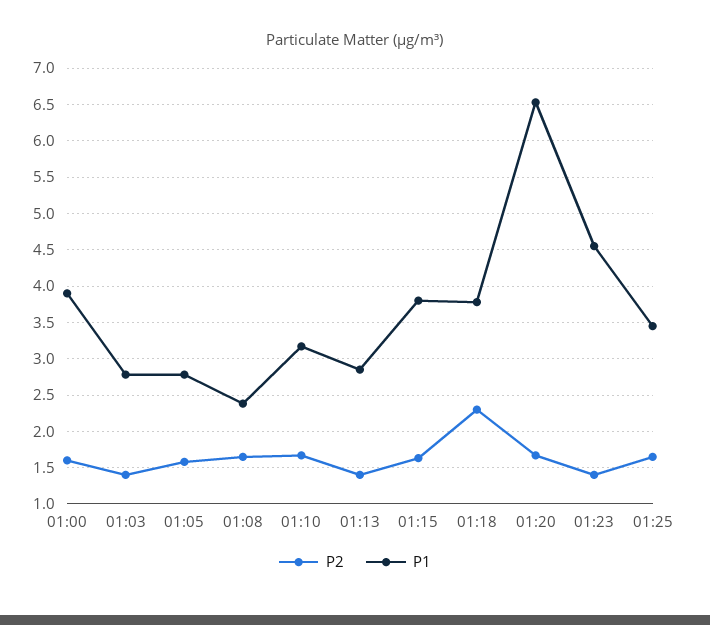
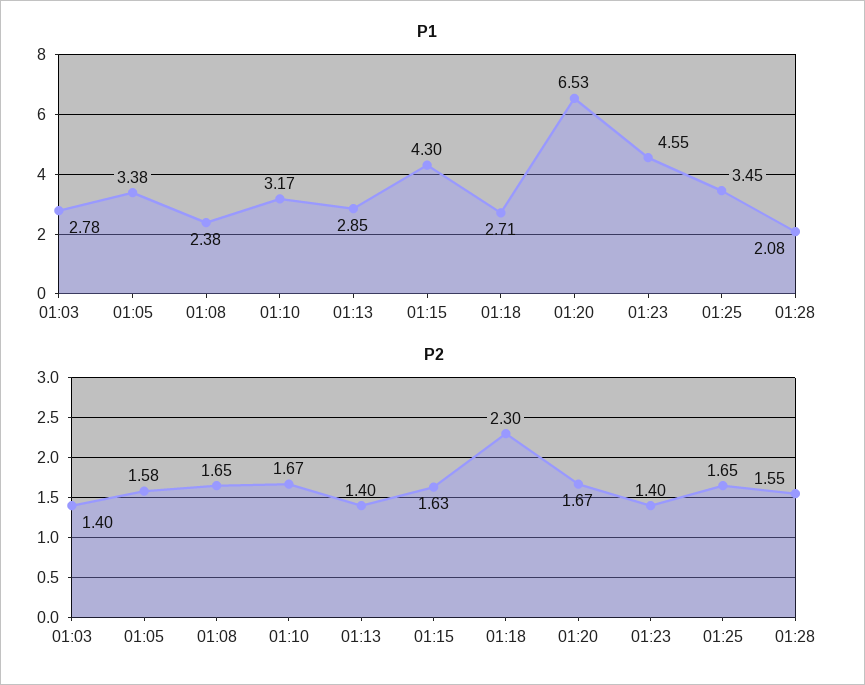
P2, 01:00: 1.6 -> none
P1, 01:00: 3.9 -> none
P1, 01:05: 2.8 -> 3.38
P1, 01:15: 3.8 -> 4.3
P1, 01:18: 3.8 -> 2.71
P1, 01:28: none -> 2.08
P2, 01:28: none -> 1.55

